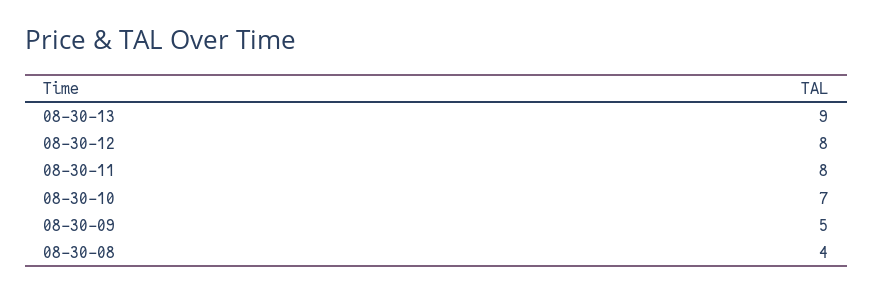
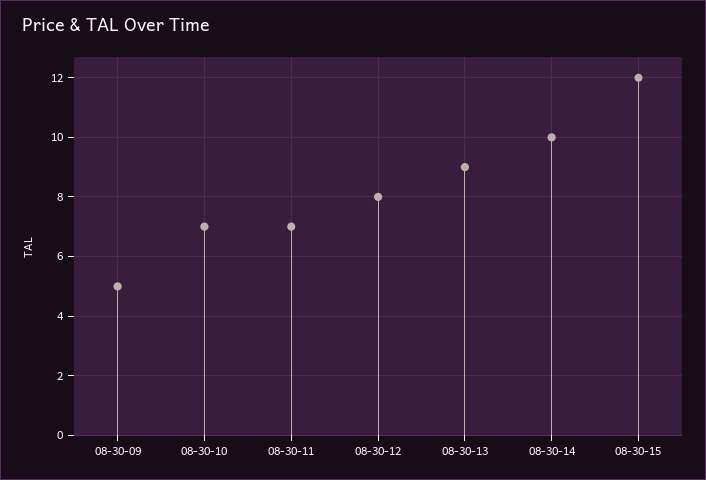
08-30-11: 8 -> 7
08-30-08: 4 -> none
08-30-14: none -> 10
08-30-15: none -> 12

